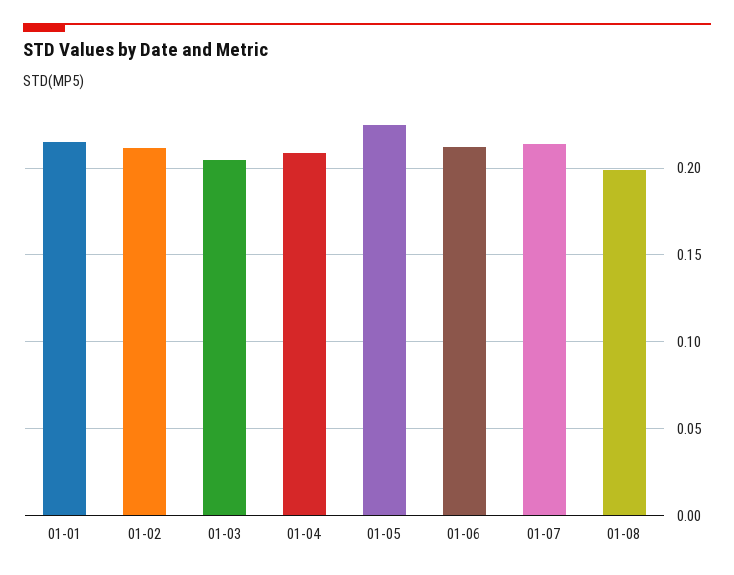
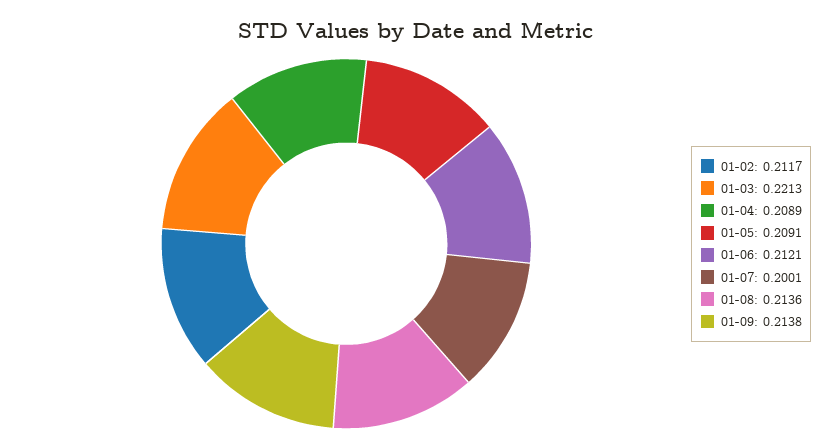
01-01: 0.215 -> none
01-03: 0.205 -> 0.2213
01-05: 0.225 -> 0.2091
01-07: 0.215 -> 0.2001
01-08: 0.2 -> 0.2136
01-09: none -> 0.2138

